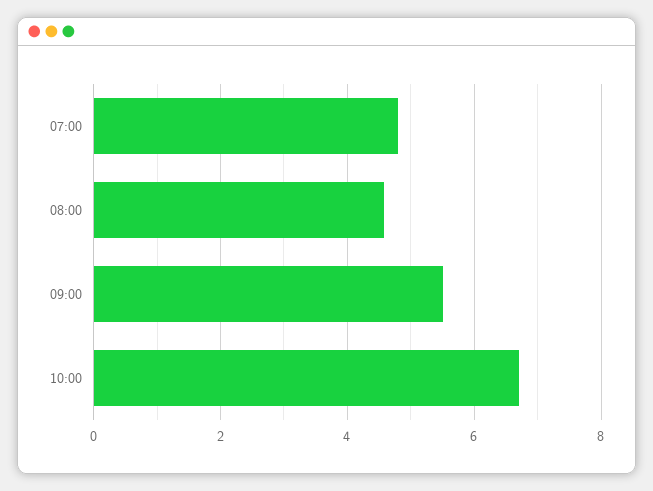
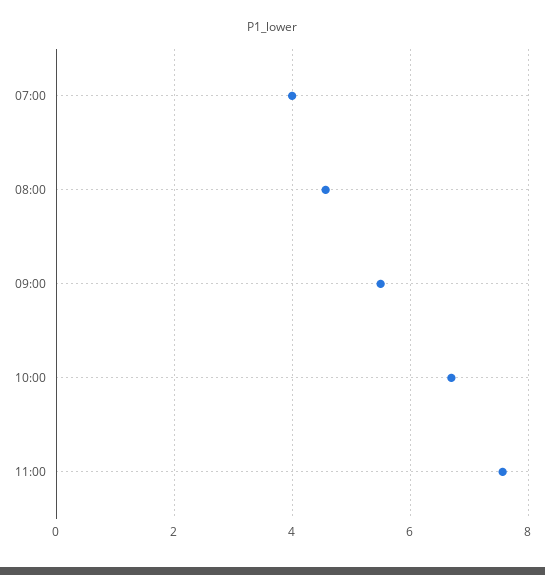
07:00: 4.8 -> 4
11:00: none -> 7.6

